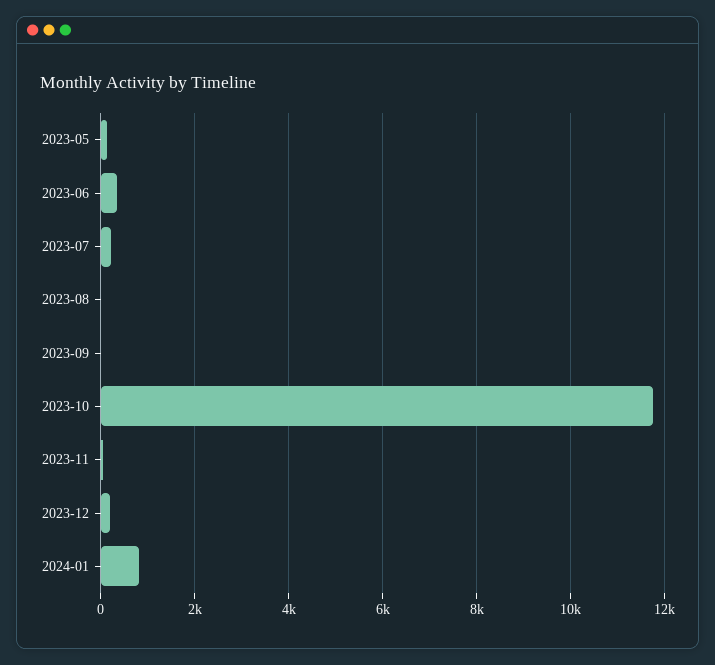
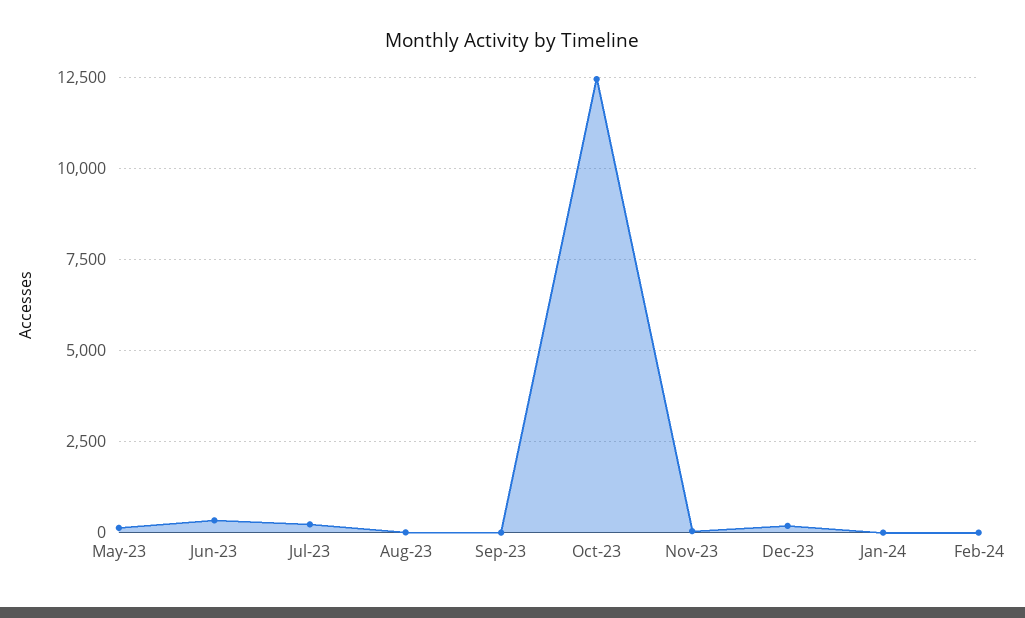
2023-10: 11800 -> 12500
2024-01: 800 -> 0
Feb-24: none -> 0

